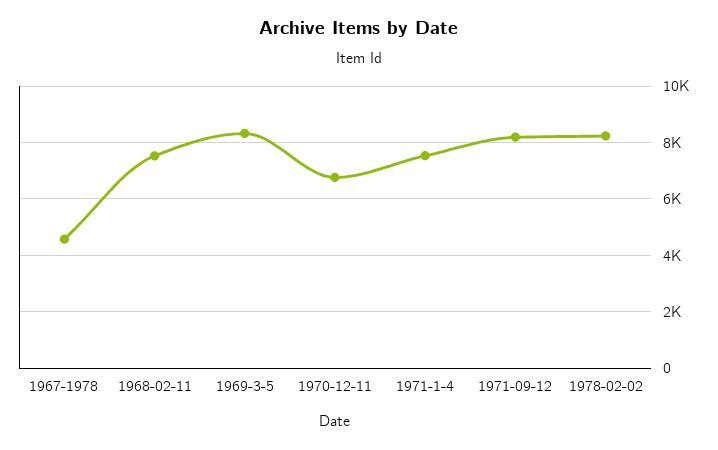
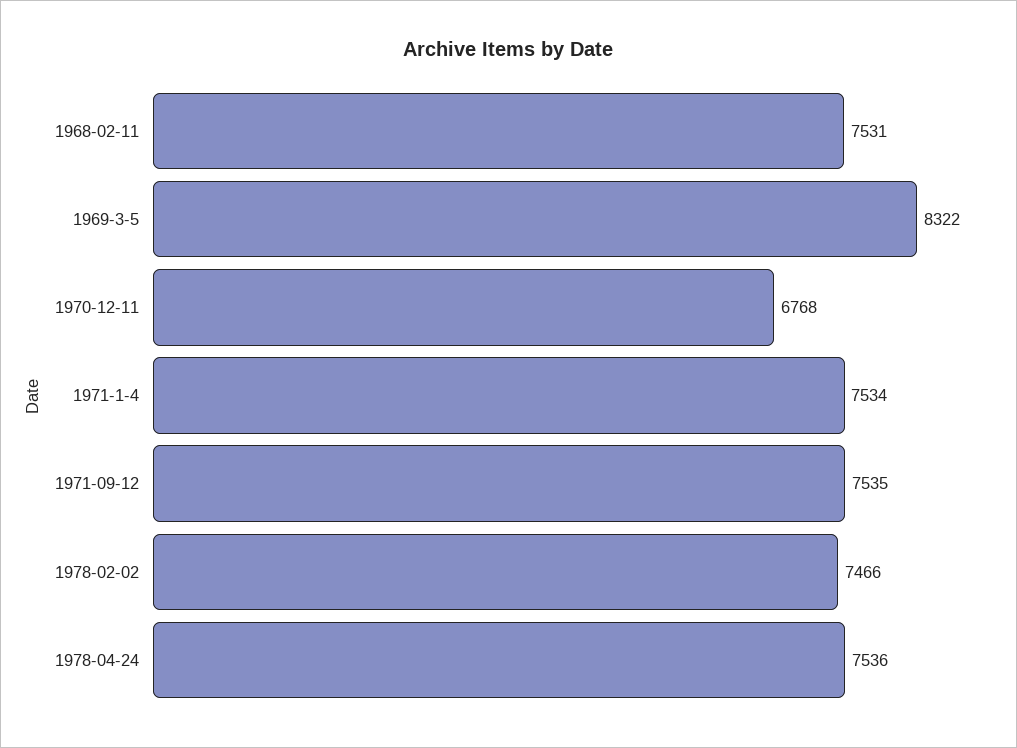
1967-1978: 4500 -> none
1971-09-12: 8250 -> 7535
1978-02-02: 8250 -> 7466
1978-04-24: none -> 7536

